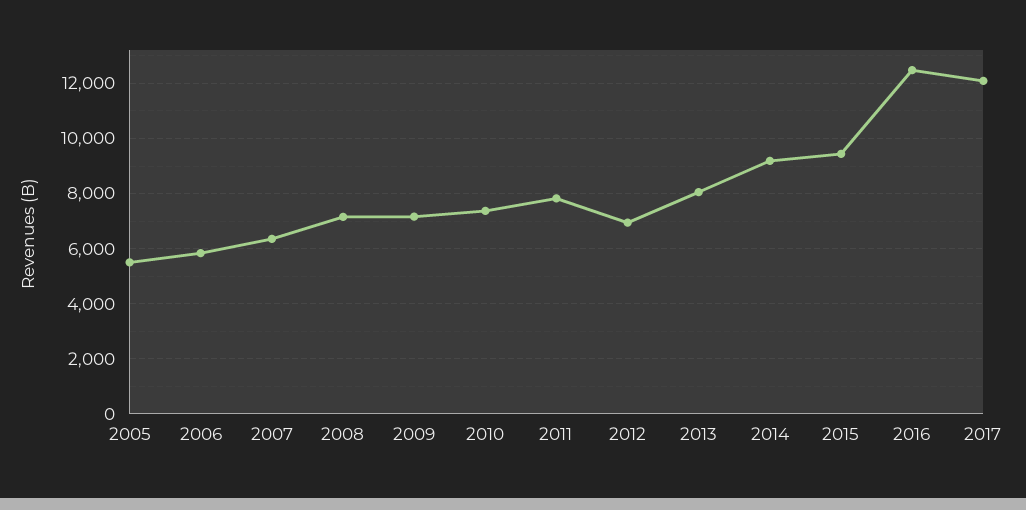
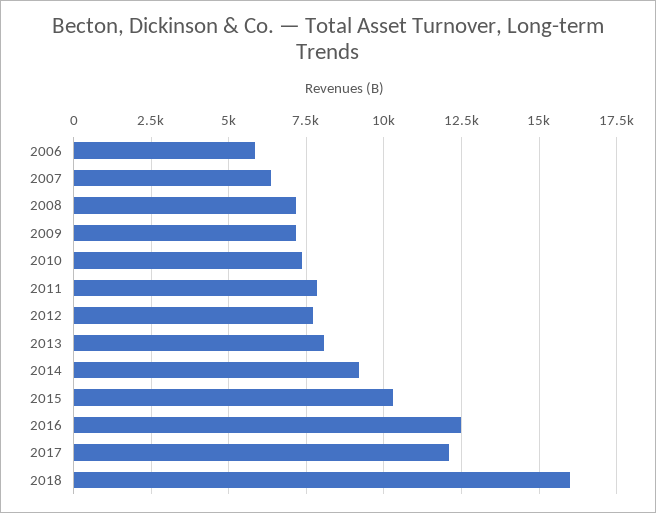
2005: 5500 -> none
2012: 7000 -> 7750
2015: 9500 -> 10250
2018: none -> 16000

